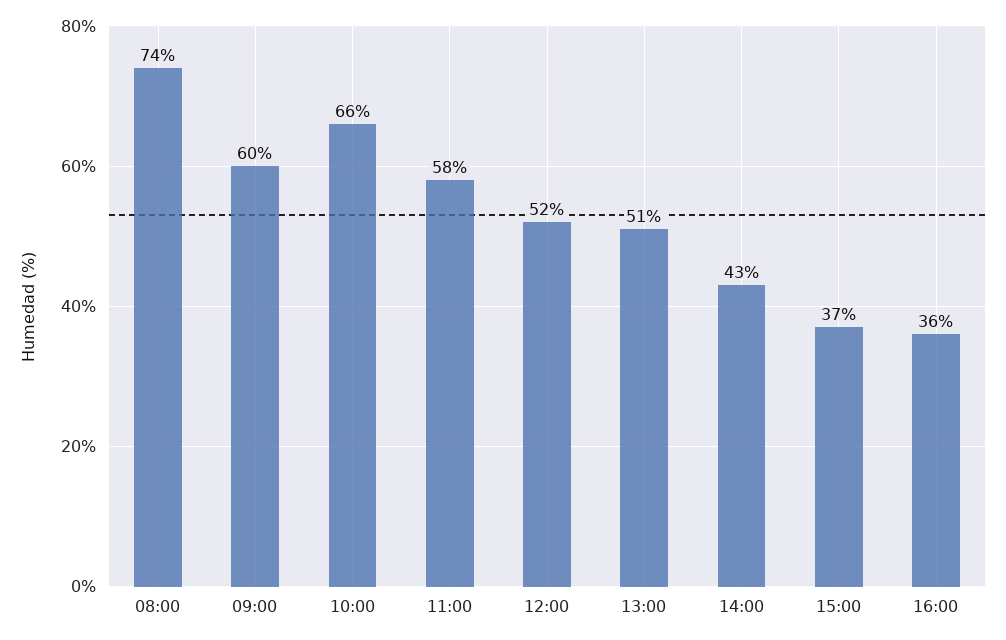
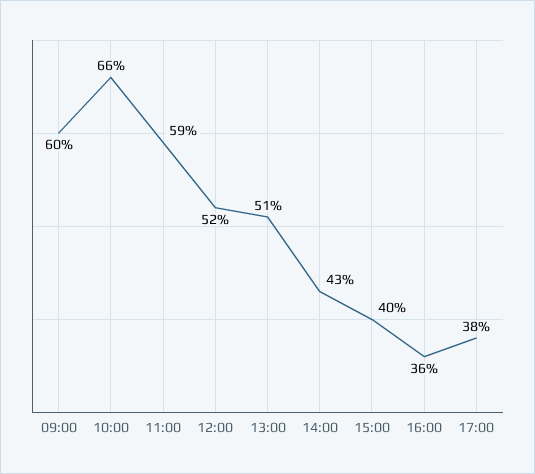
08:00: 74 -> none
11:00: 58 -> 59
15:00: 37 -> 40
17:00: none -> 38

